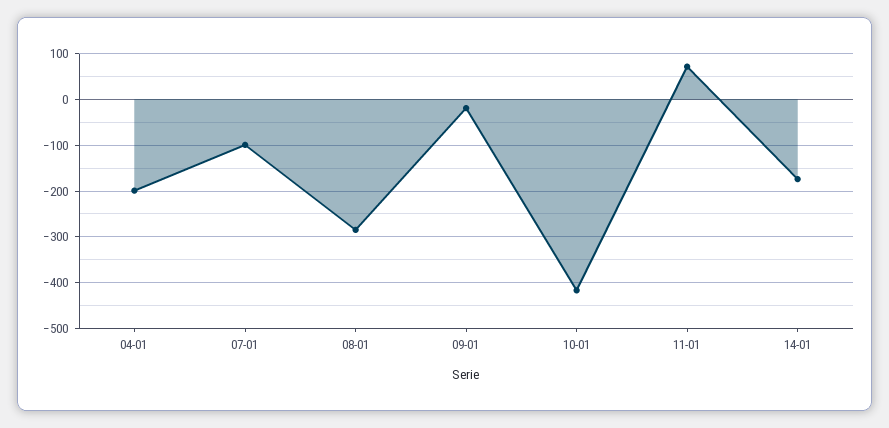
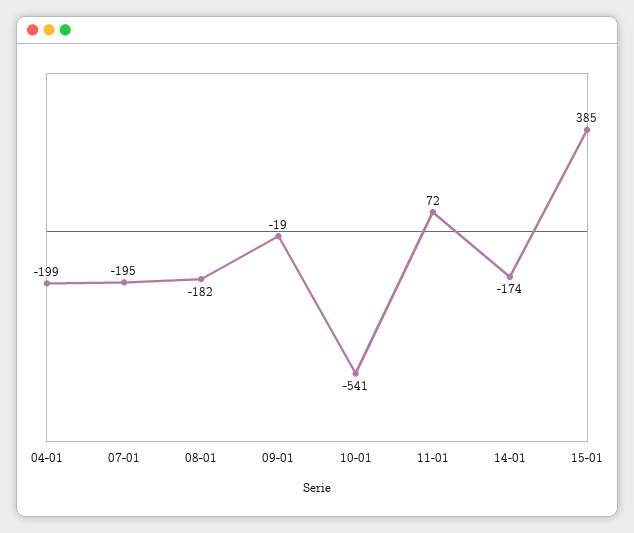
07-01: -100 -> -195
08-01: -280 -> -182
10-01: -420 -> -541
15-01: none -> 385

